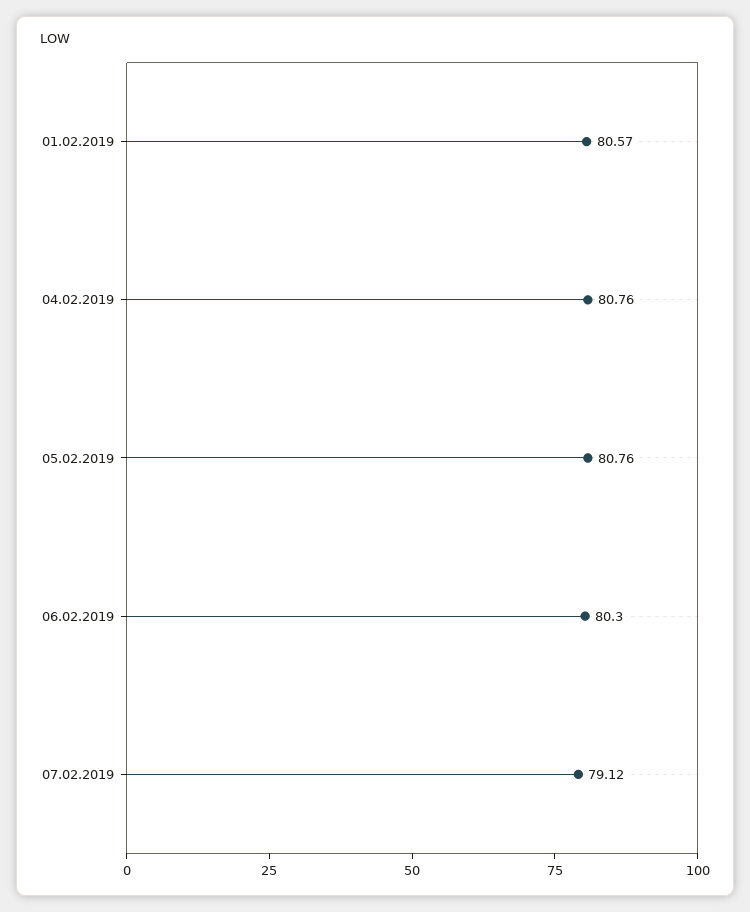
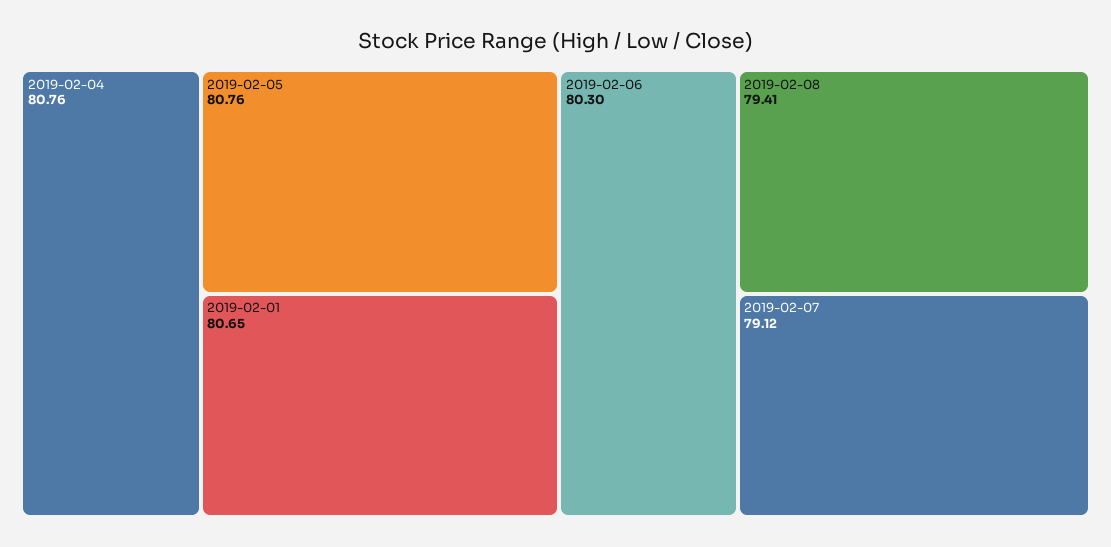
01.02.2019: 80.57 -> 80.65
2019-02-08: none -> 79.41

